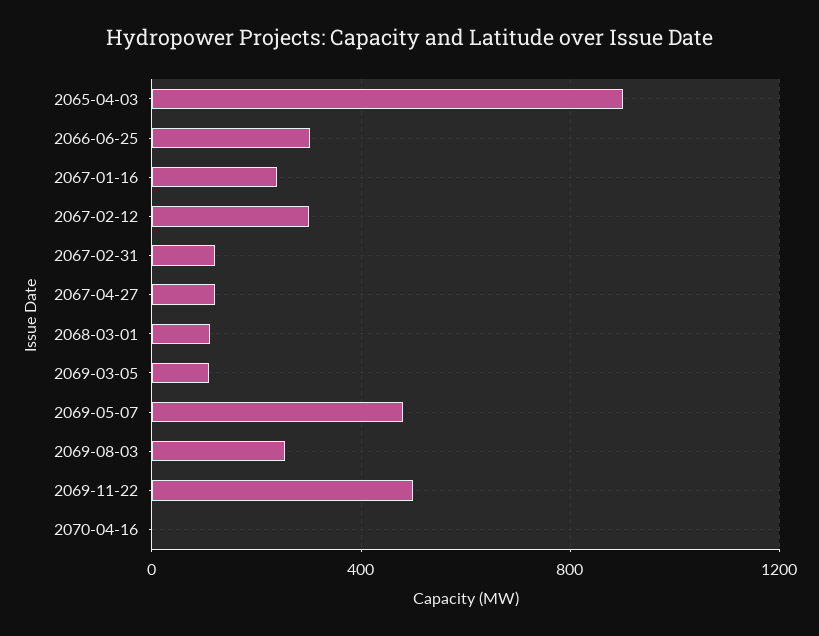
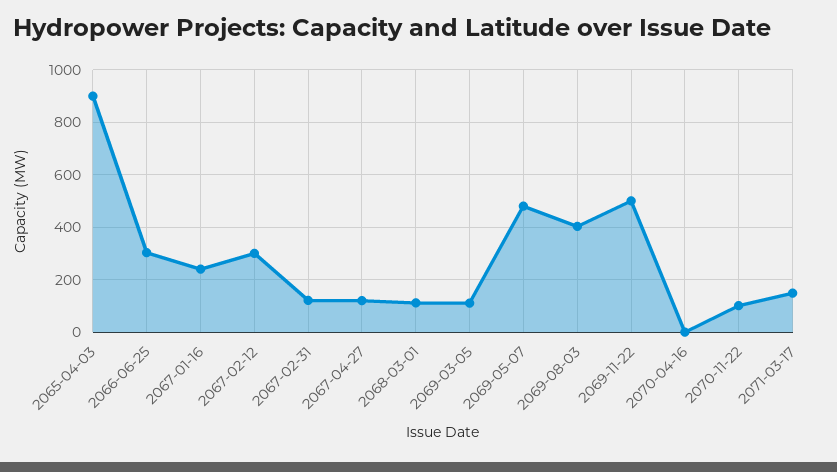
2069-08-03: 250 -> 400
2070-11-22: none -> 100
2071-03-17: none -> 150

